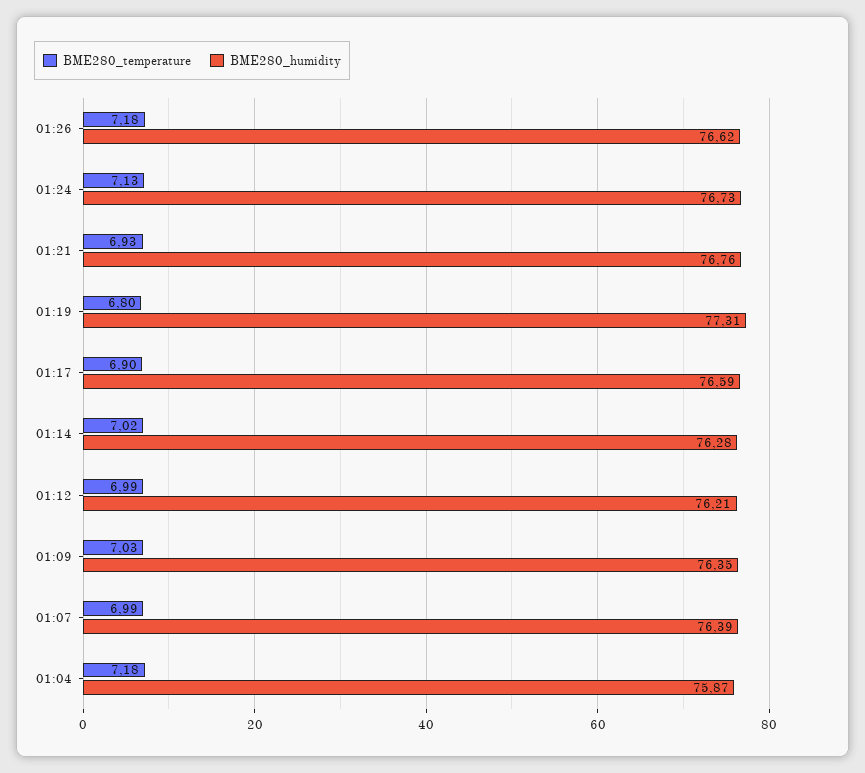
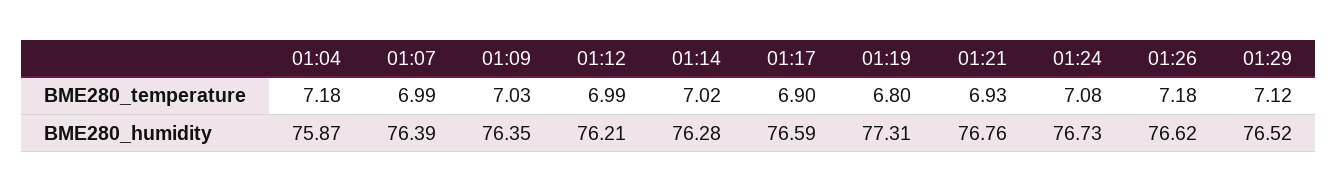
BME280_temperature, 01:24: 7.13 -> 7.08
BME280_temperature, 01:29: none -> 7.12
BME280_humidity, 01:29: none -> 76.52

